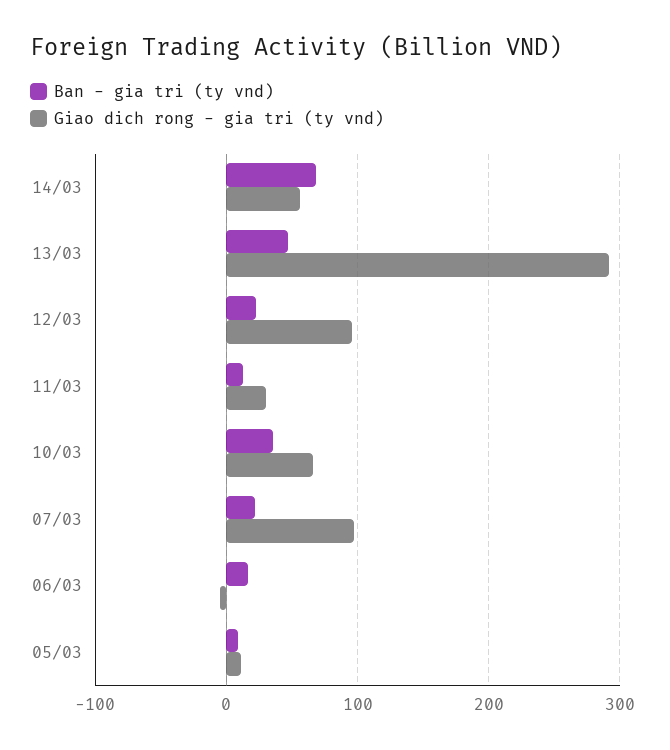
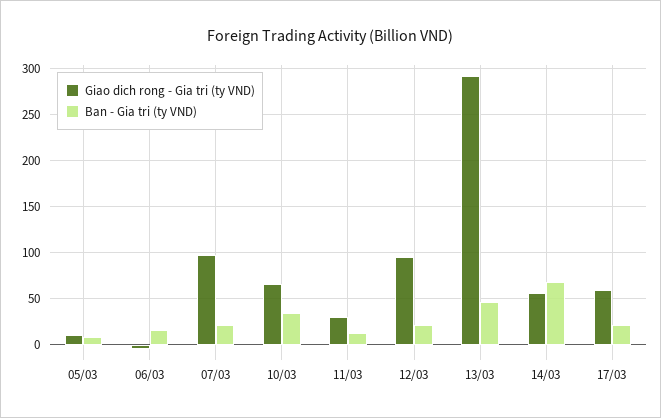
Giao dich rong - gia tri (ty vnd), 17/03: none -> 60
Ban - gia tri (ty vnd), 17/03: none -> 20

